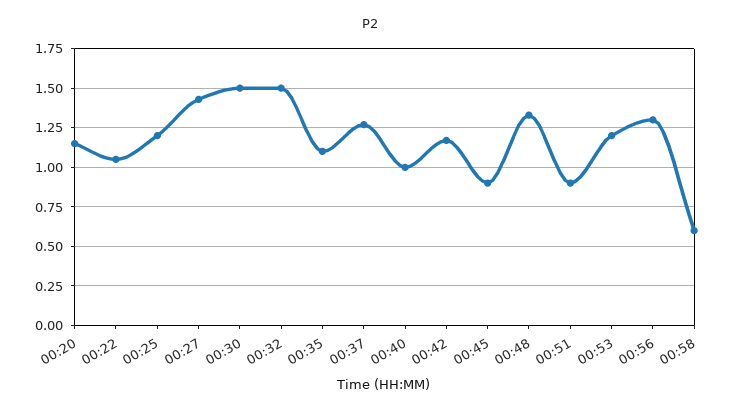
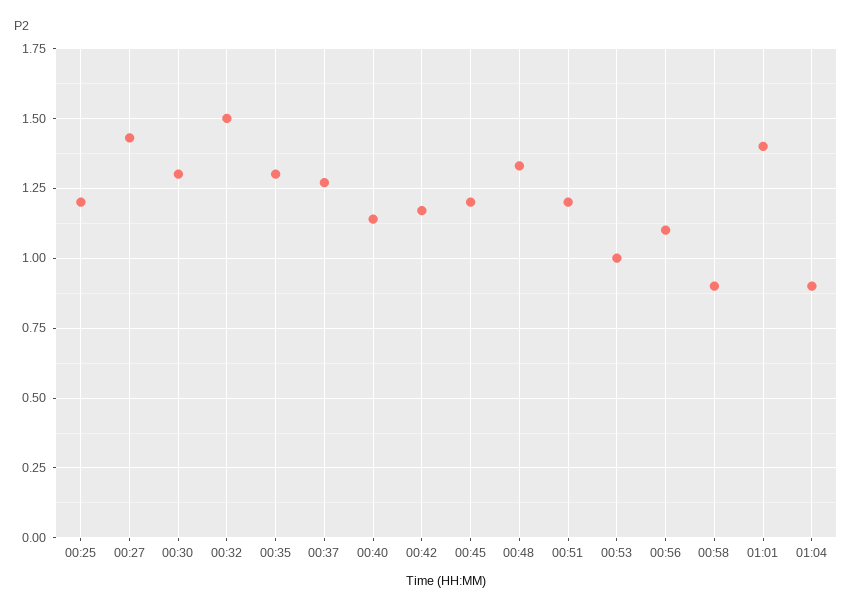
00:20: 1.15 -> none
00:22: 1.05 -> none
00:30: 1.5 -> 1.3
00:35: 1.1 -> 1.3
00:40: 1 -> 1.15
00:45: 0.9 -> 1.2
00:51: 0.9 -> 1.2
00:53: 1.2 -> 1
00:56: 1.3 -> 1.1
00:58: 0.6 -> 0.9
01:01: none -> 1.4
01:04: none -> 0.9

